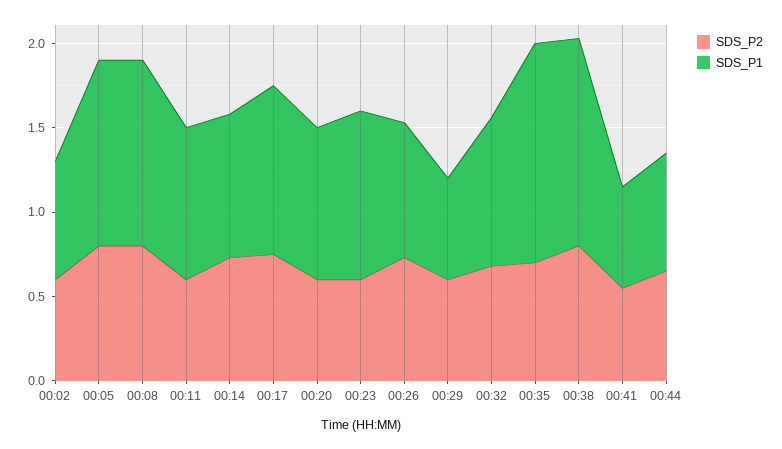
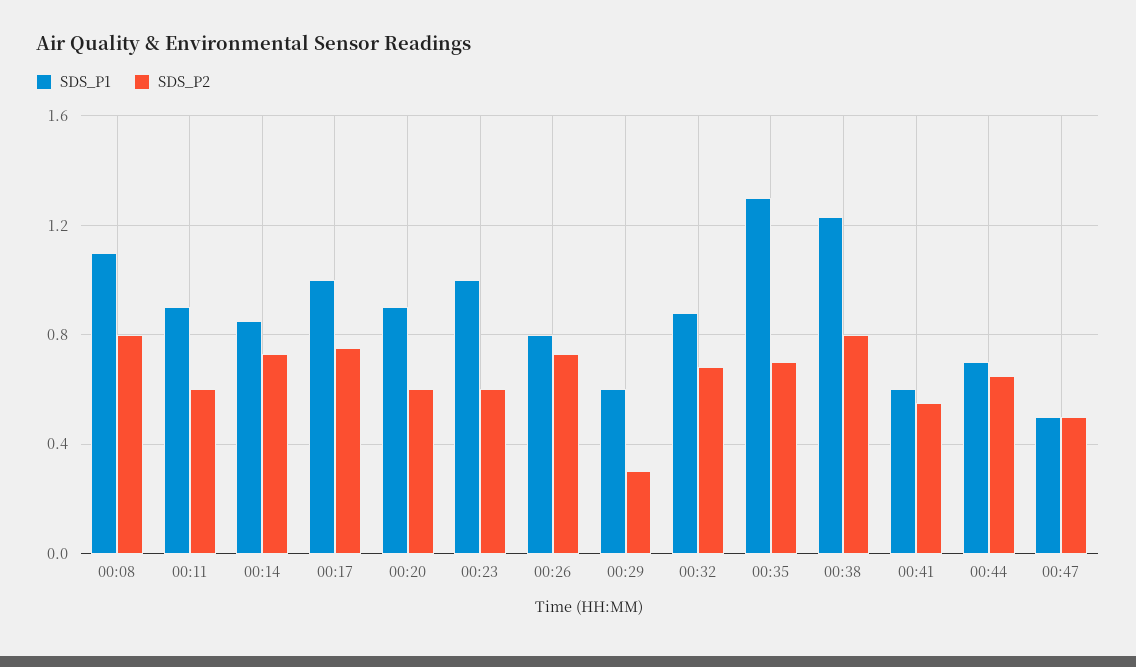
SDS_P2, 00:02: 0.6 -> none
SDS_P1, 00:02: 0.7 -> none
SDS_P2, 00:05: 0.8 -> none
SDS_P1, 00:05: 1.1 -> none
SDS_P2, 00:29: 0.6 -> 0.3
SDS_P1, 00:47: none -> 0.5
SDS_P2, 00:47: none -> 0.5

